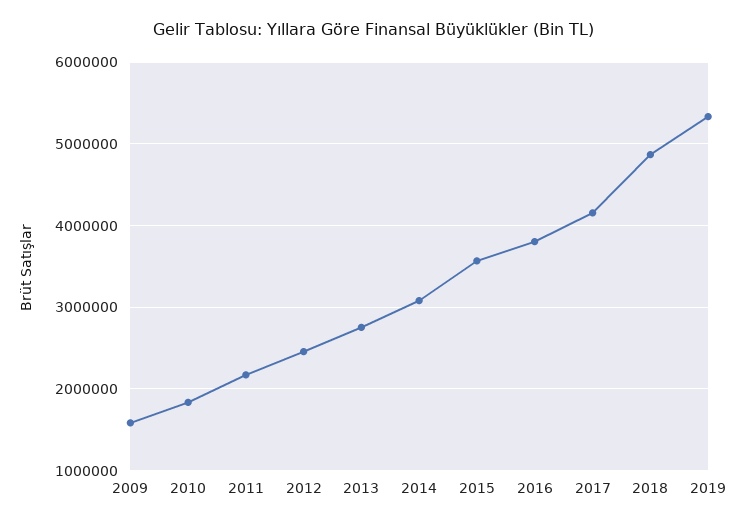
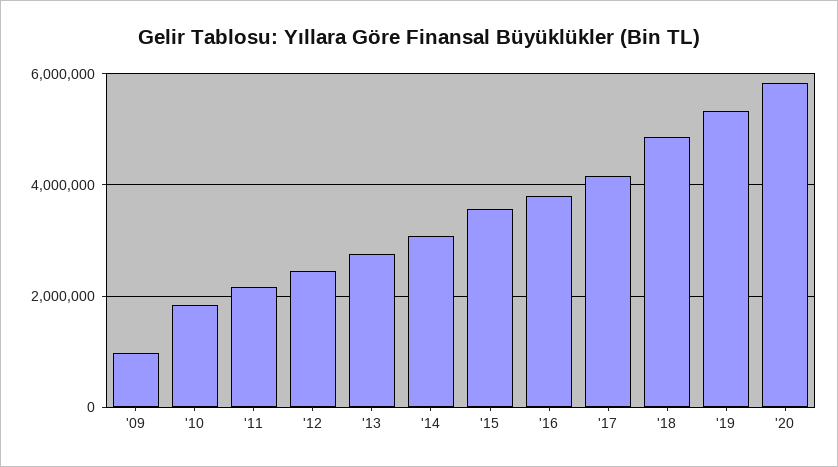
2009: 1600000 -> 1000000
'20: none -> 5800000

